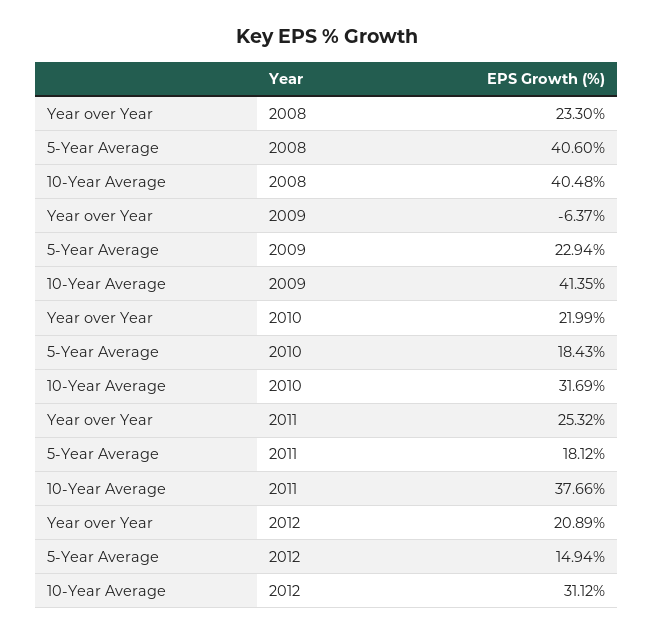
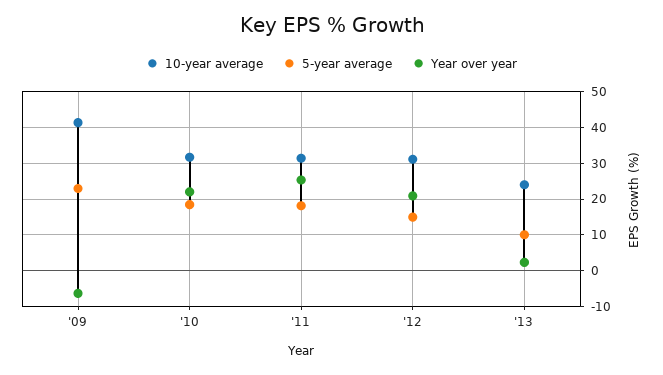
Year over Year, 2008: 23.3 -> none
5-Year Average, 2008: 40.6 -> none
10-Year Average, 2008: 40.48 -> none
10-Year Average, 2011: 37.66 -> 32
10-Year Average, '13: none -> 24
5-Year Average, '13: none -> 10
Year over Year, '13: none -> 2

